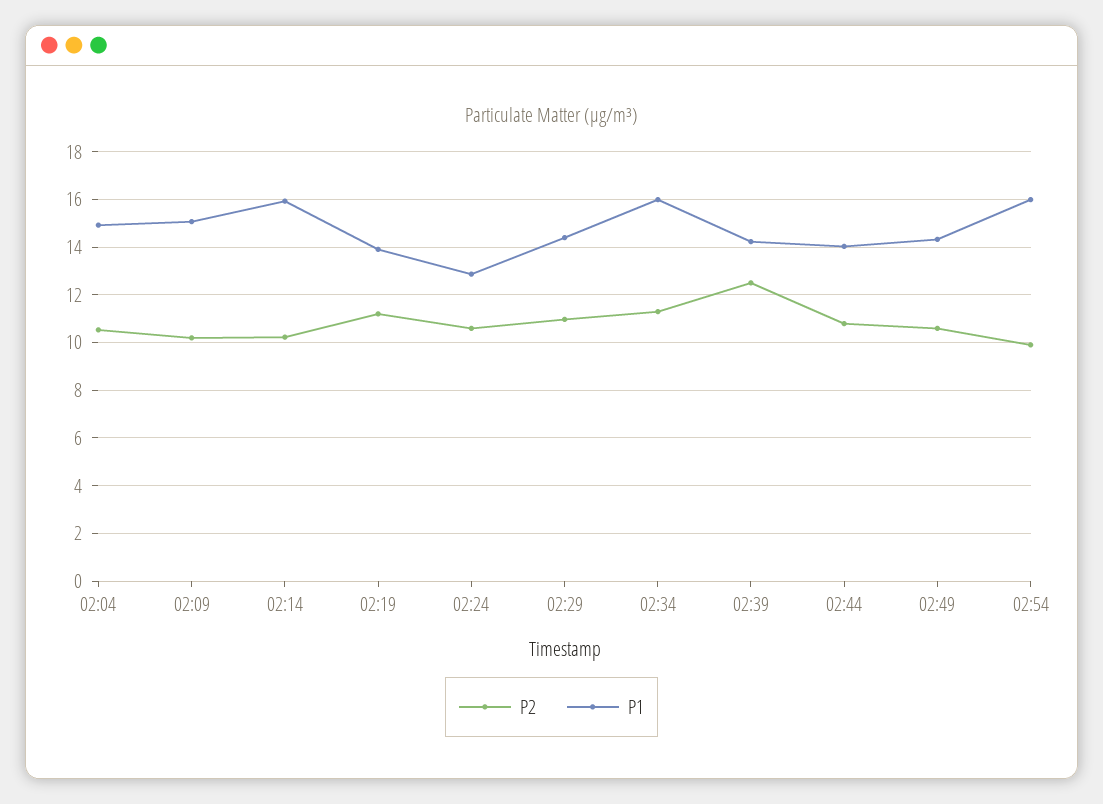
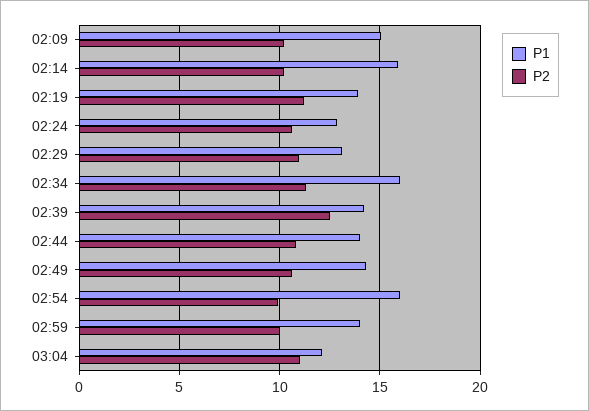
P2, 02:04: 10.5 -> none
P1, 02:04: 15 -> none
P1, 02:29: 14.5 -> 13
P1, 02:59: none -> 14
P2, 02:59: none -> 10
P1, 03:04: none -> 12
P2, 03:04: none -> 11

